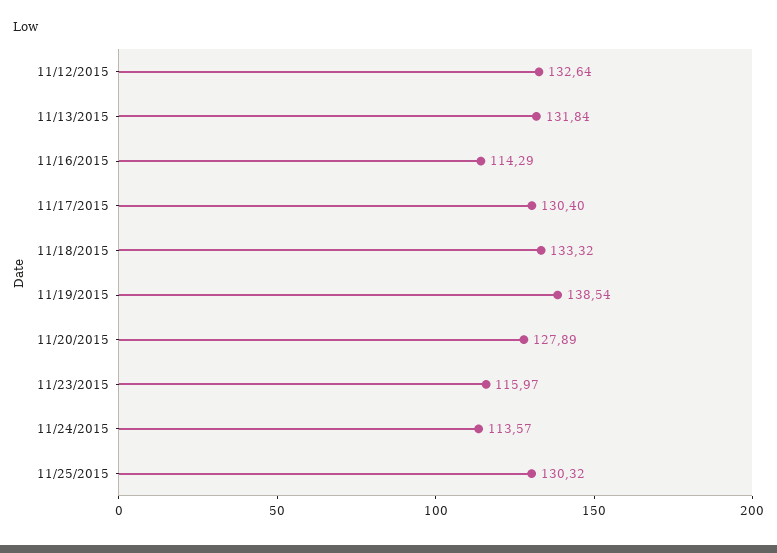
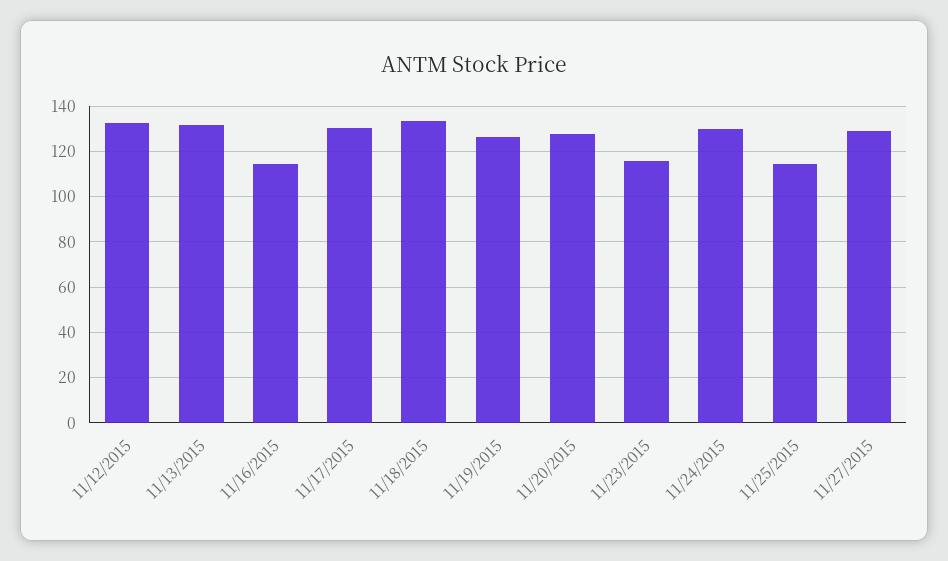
11/19/2015: 138.54 -> 125
11/24/2015: 113.57 -> 130
11/25/2015: 130.32 -> 115
11/27/2015: none -> 130

